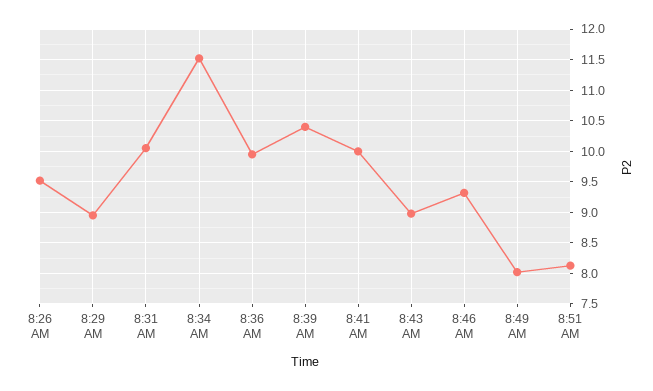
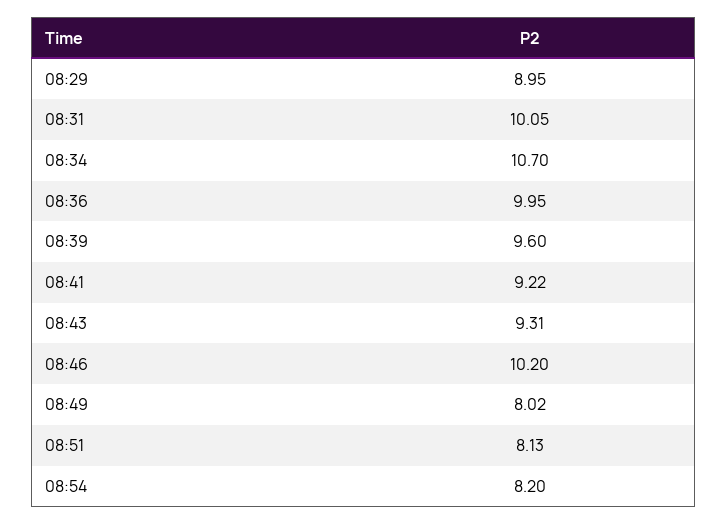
8:26 AM: 9.5 -> none
8:34 AM: 11.5 -> 10.7
8:39 AM: 10.4 -> 9.6
8:41 AM: 10 -> 9.22
8:43 AM: 9 -> 9.31
8:46 AM: 9.3 -> 10.2
08:54: none -> 8.2

